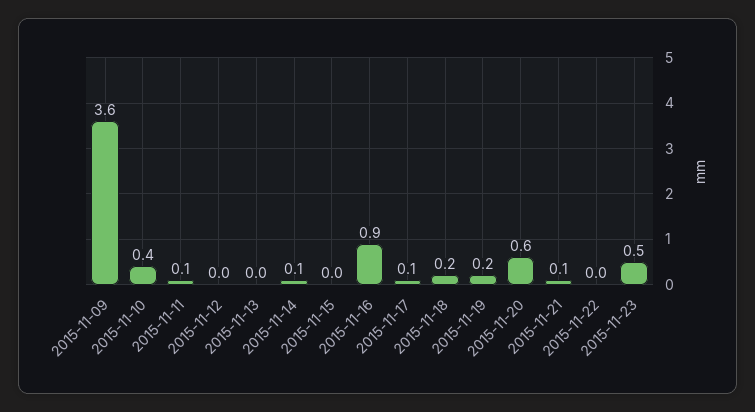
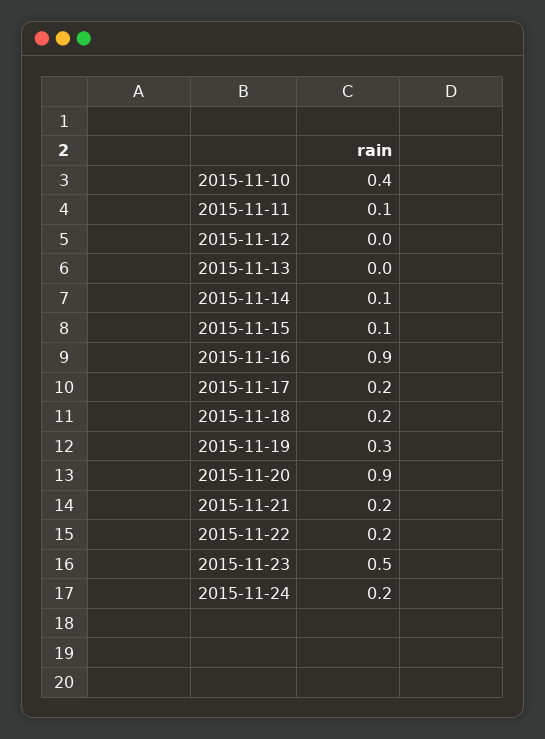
2015-11-09: 3.6 -> none
2015-11-15: 0 -> 0.1
2015-11-17: 0.1 -> 0.2
2015-11-19: 0.2 -> 0.3
2015-11-20: 0.6 -> 0.9
2015-11-21: 0.1 -> 0.2
2015-11-22: 0 -> 0.2
2015-11-24: none -> 0.2

